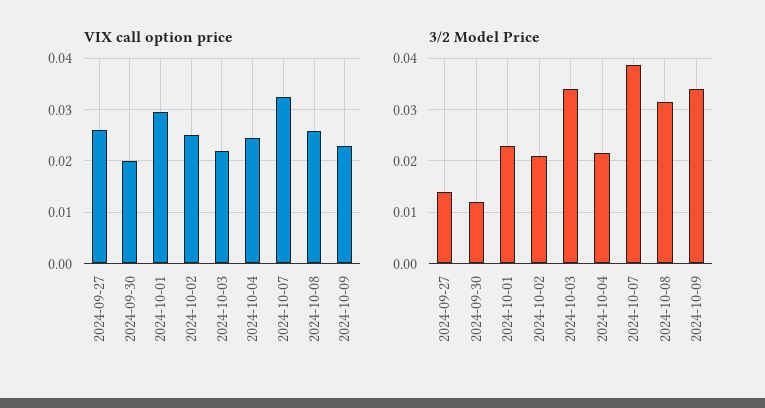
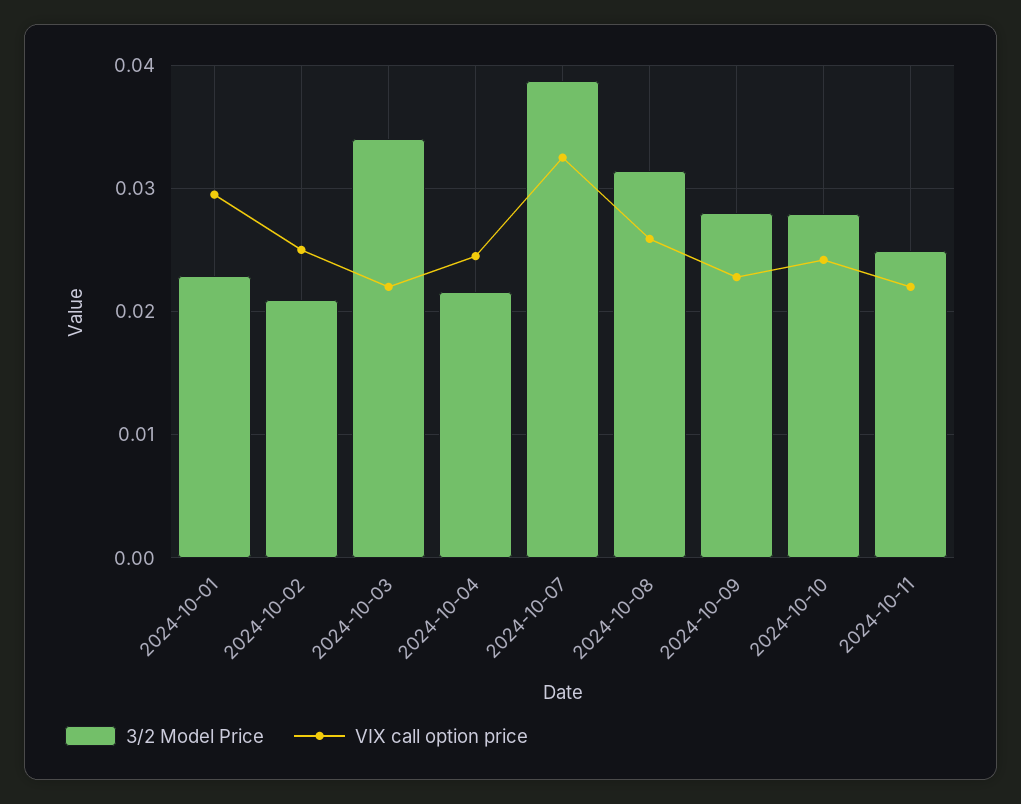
VIX call option price, 2024-09-27: 0.026 -> none
VIX call option price, 2024-09-30: 0.02 -> none
3/2 Model Price, 2024-09-27: 0.014 -> none
3/2 Model Price, 2024-09-30: 0.012 -> none
3/2 Model Price, 2024-10-09: 0.034 -> 0.028
3/2 Model Price, 2024-10-10: none -> 0.028
VIX call option price, 2024-10-10: none -> 0.024
3/2 Model Price, 2024-10-11: none -> 0.025
VIX call option price, 2024-10-11: none -> 0.022

